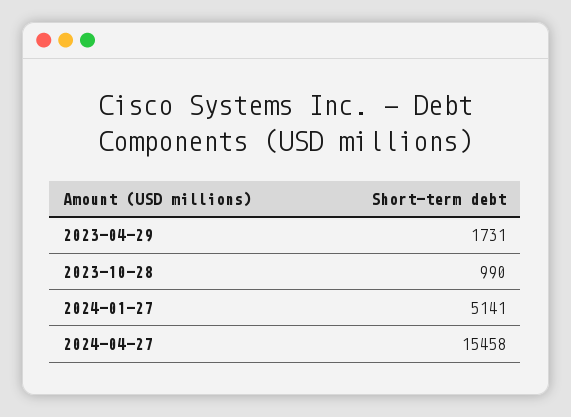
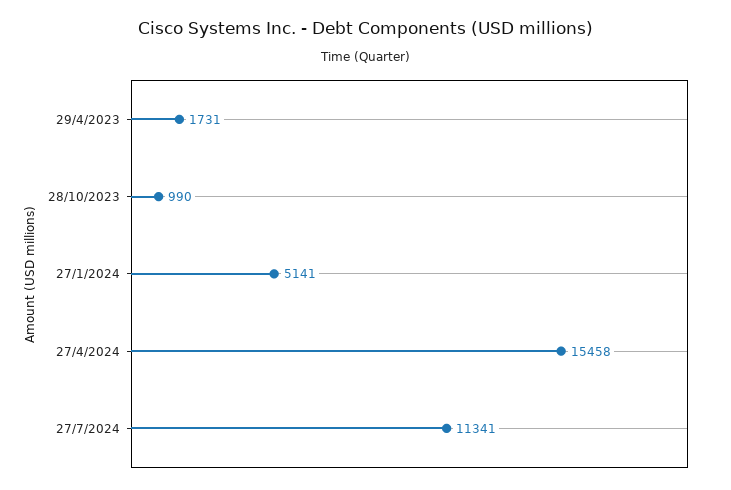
27/7/2024: none -> 11341

